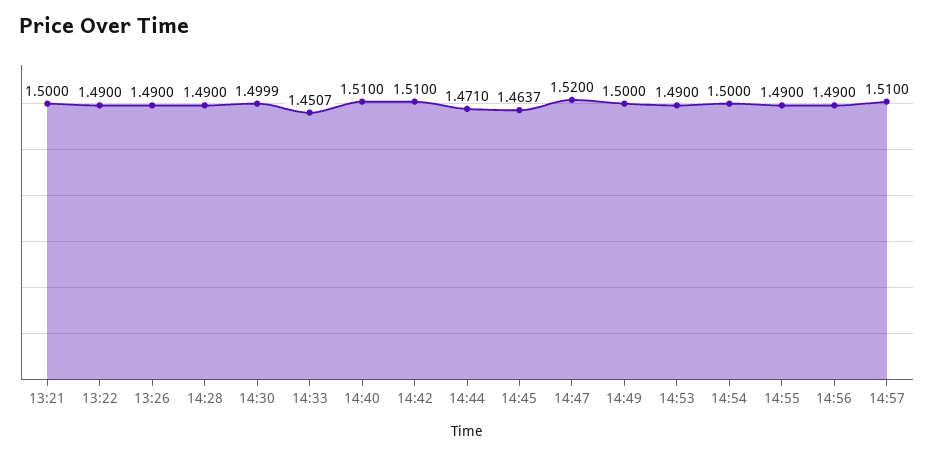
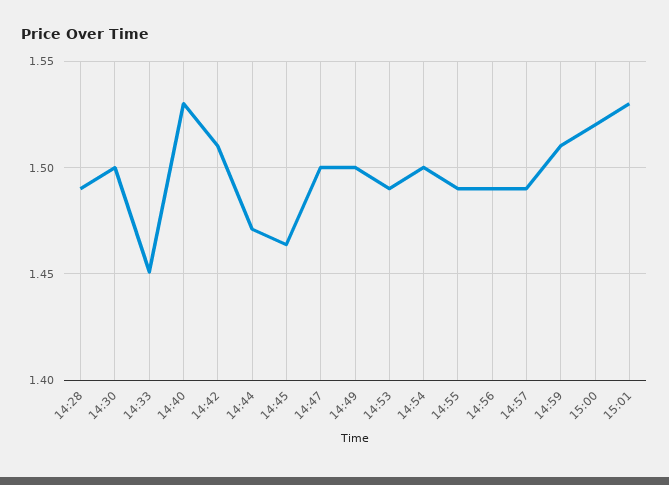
13:21: 1.5 -> none
13:22: 1.49 -> none
13:26: 1.49 -> none
14:40: 1.51 -> 1.53
14:47: 1.52 -> 1.5
14:57: 1.51 -> 1.49
14:59: none -> 1.51
15:00: none -> 1.52
15:01: none -> 1.53

